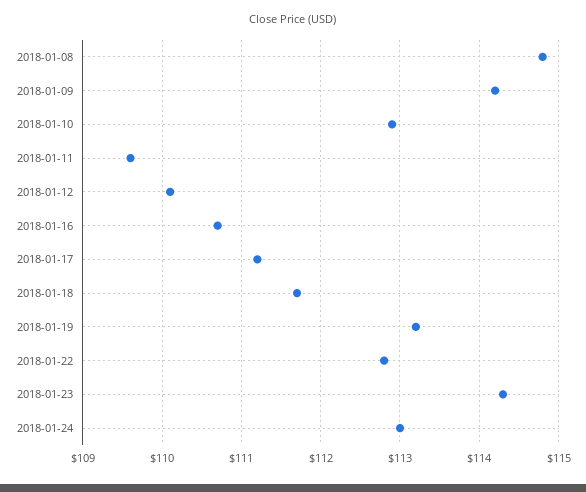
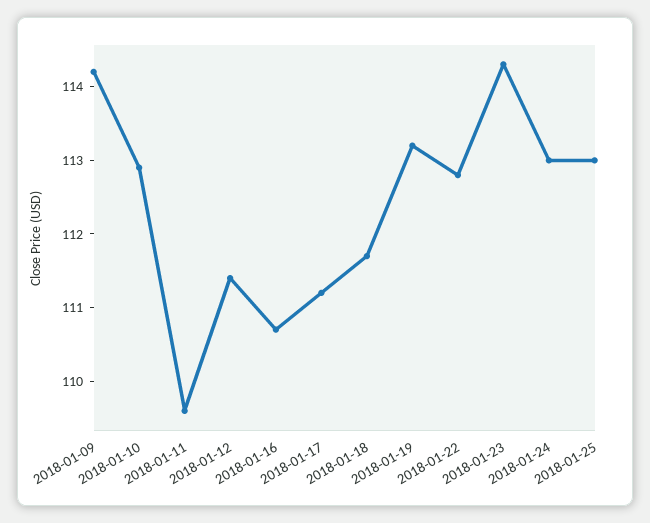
2018-01-08: 114.8 -> none
2018-01-12: 110.1 -> 111.5
2018-01-25: none -> 113

